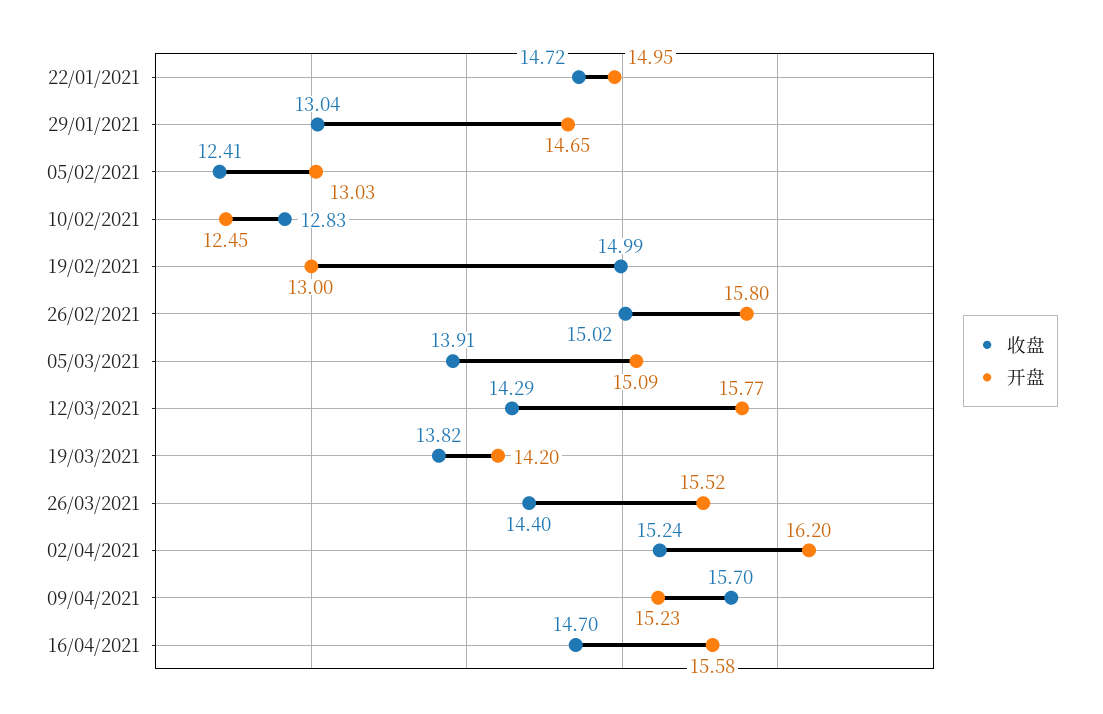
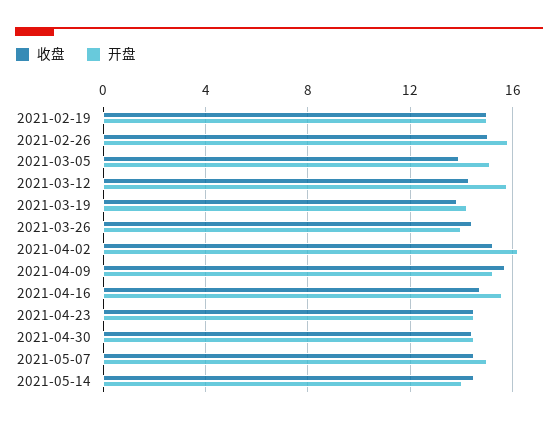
收盘, 22/01/2021: 14.72 -> none
开盘, 22/01/2021: 14.95 -> none
收盘, 29/01/2021: 13.04 -> none
开盘, 29/01/2021: 14.65 -> none
收盘, 05/02/2021: 12.41 -> none
开盘, 05/02/2021: 13.03 -> none
收盘, 10/02/2021: 12.83 -> none
开盘, 10/02/2021: 12.45 -> none
开盘, 19/02/2021: 13 -> 15
开盘, 26/03/2021: 15.52 -> 14
收盘, 2021-04-23: none -> 14.5
开盘, 2021-04-23: none -> 14.5
收盘, 2021-04-30: none -> 14.5
开盘, 2021-04-30: none -> 14.5
收盘, 2021-05-07: none -> 14.5
开盘, 2021-05-07: none -> 15
收盘, 2021-05-14: none -> 14.5
开盘, 2021-05-14: none -> 14

